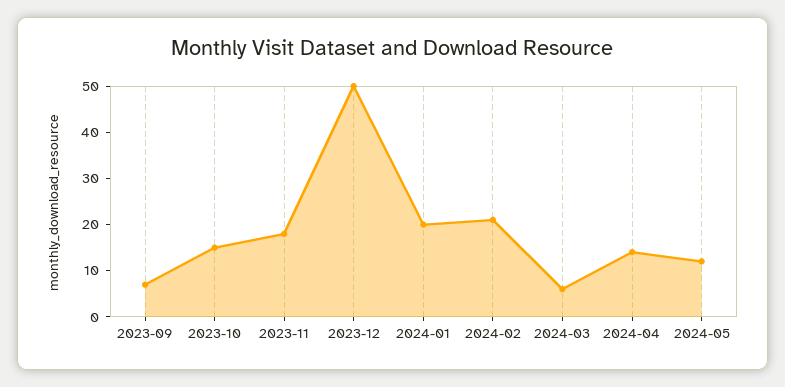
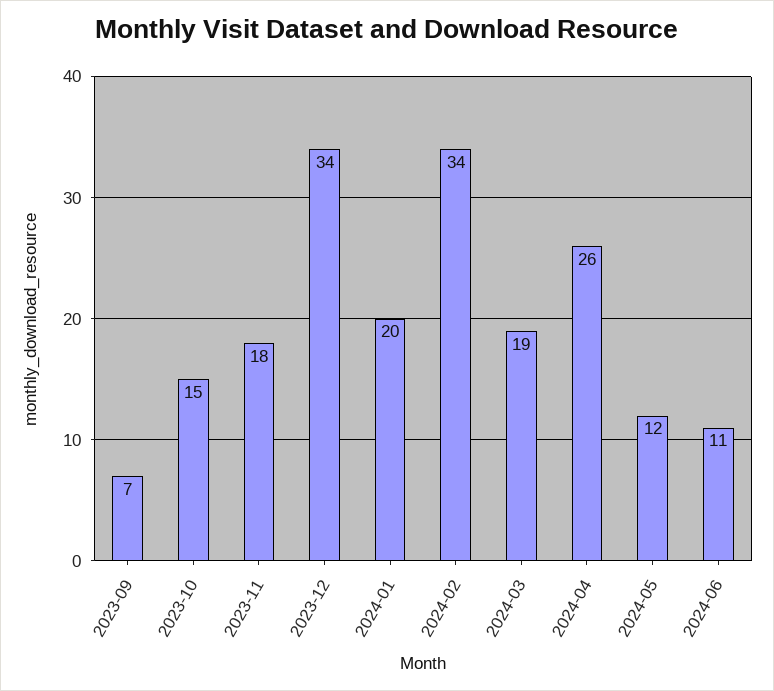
2023-12: 50 -> 34
2024-02: 20 -> 34
2024-03: 5 -> 19
2024-04: 15 -> 26
2024-06: none -> 11

